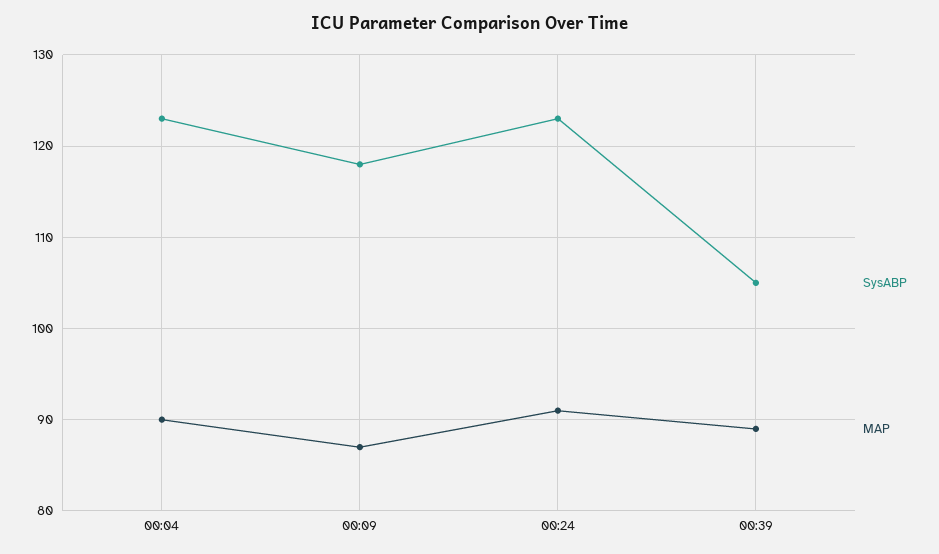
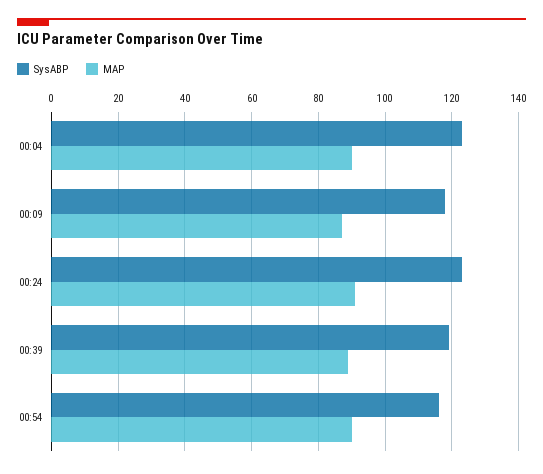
SysABP, 00:39: 105 -> 120
SysABP, 00:54: none -> 115
MAP, 00:54: none -> 90

